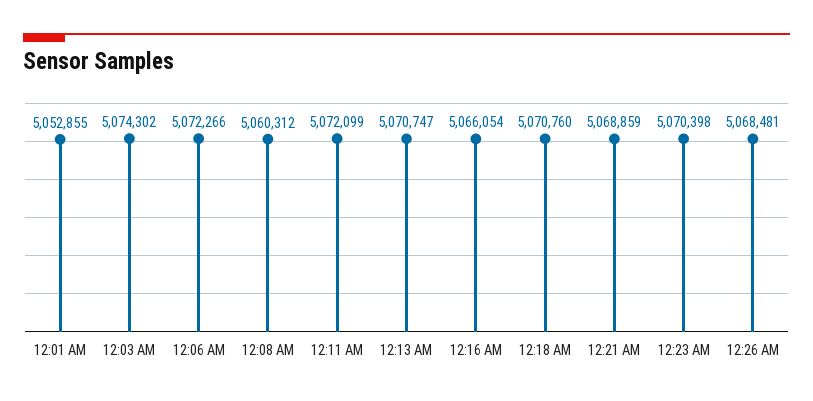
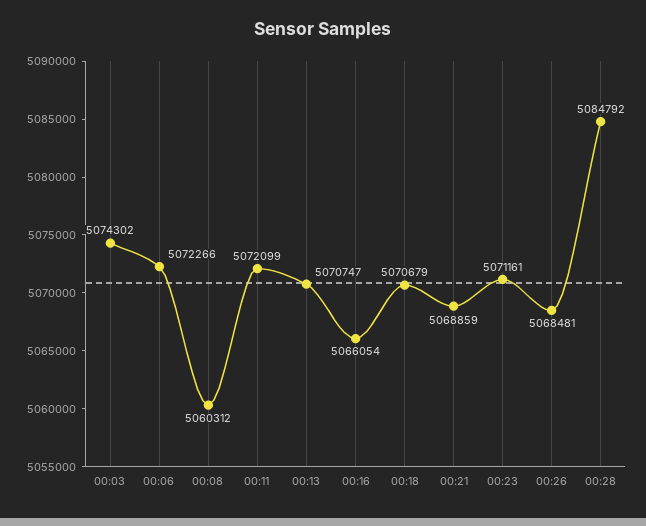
12:01 AM: 5052855 -> none
12:18 AM: 5070760 -> 5070679
12:23 AM: 5070398 -> 5071161
00:28: none -> 5084792

